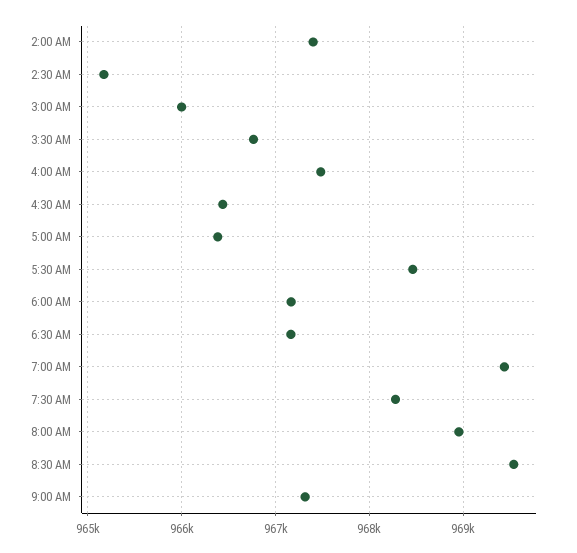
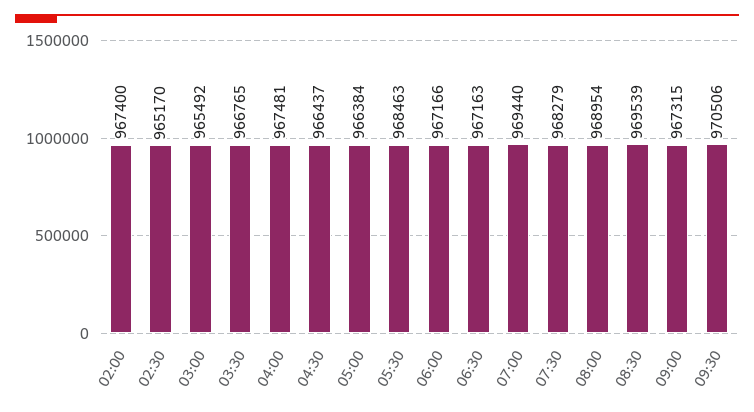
3:00 AM: 966000 -> 965492
09:30: none -> 970506

